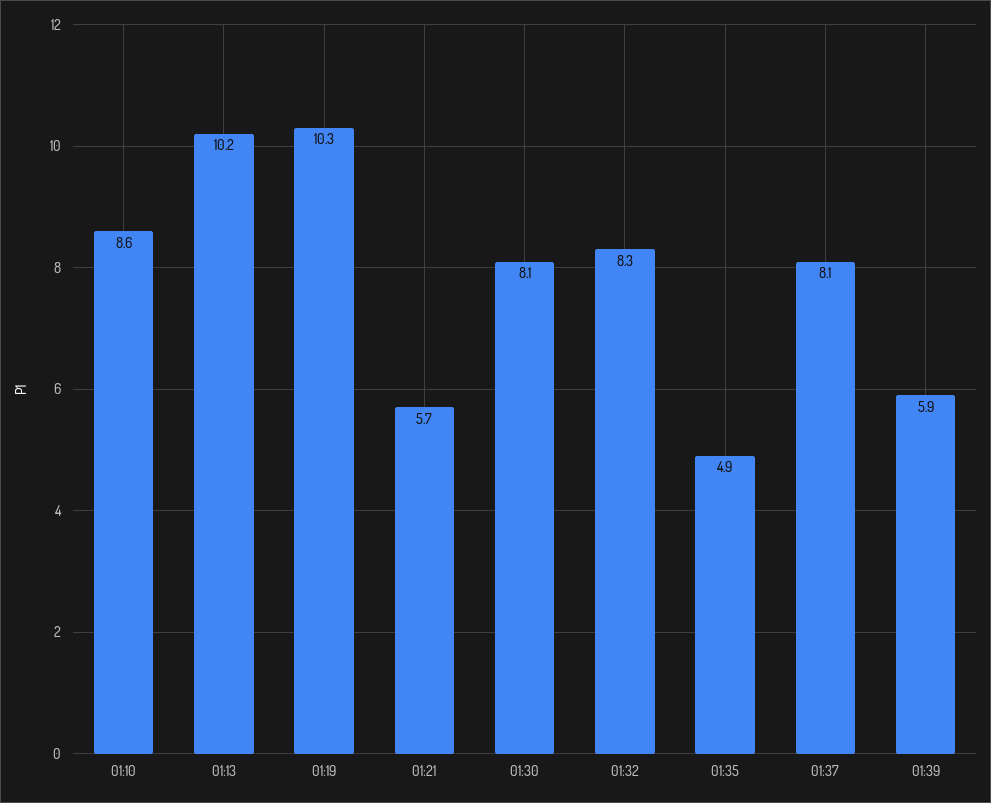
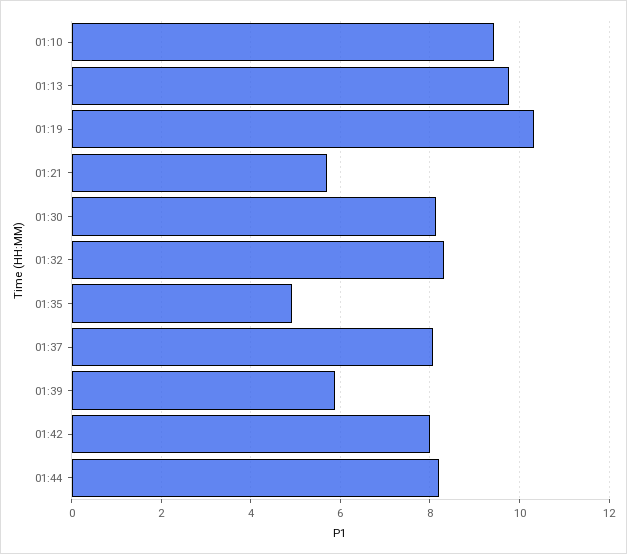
01:10: 8.6 -> 9.4
01:13: 10.2 -> 9.8
01:42: none -> 8
01:44: none -> 8.2

